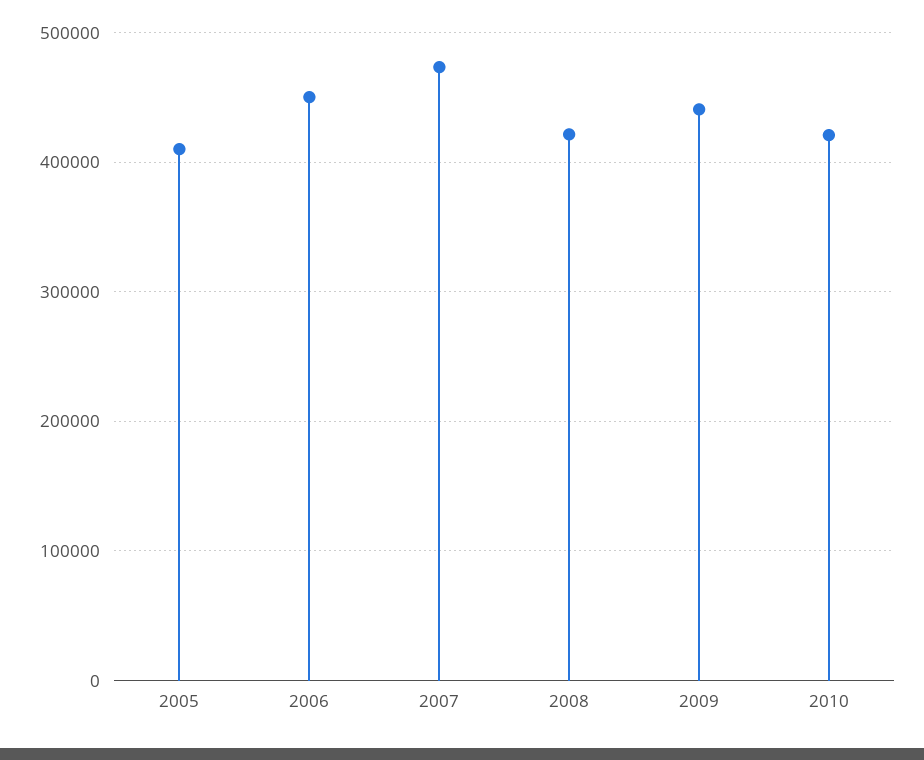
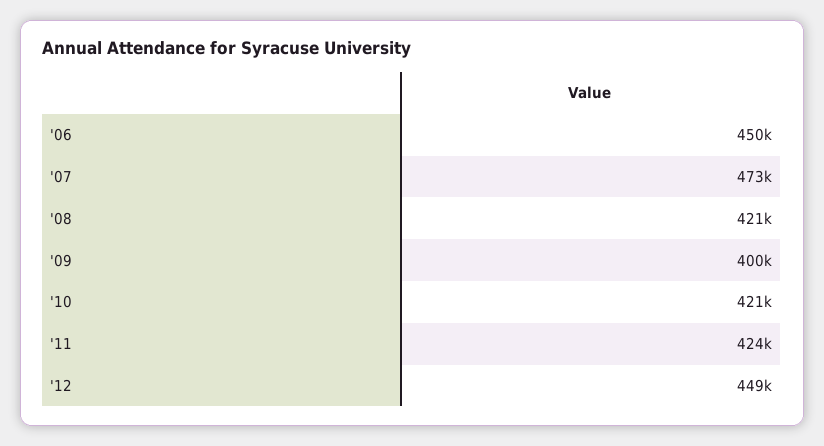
2005: 410000 -> none
2009: 440000 -> 400000
'11: none -> 424000
'12: none -> 449000

